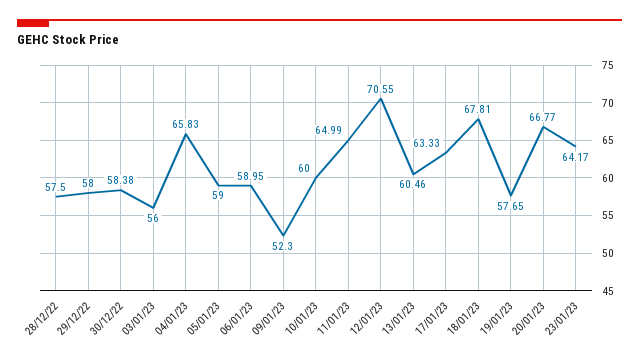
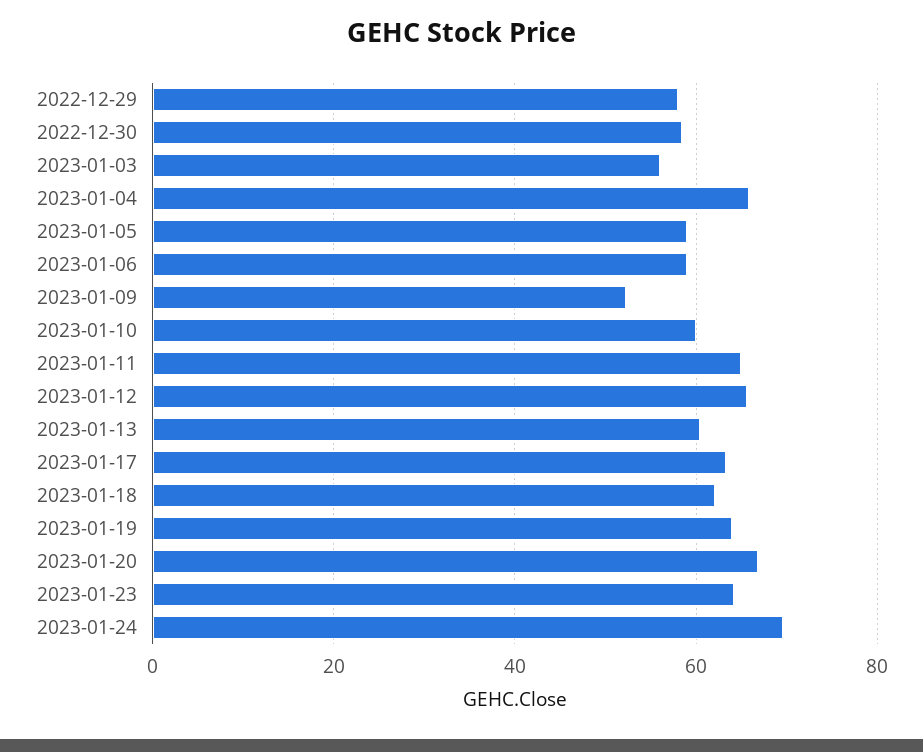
28/12/22: 57.5 -> none
12/01/23: 70.55 -> 66
18/01/23: 67.81 -> 62
19/01/23: 57.65 -> 64
2023-01-24: none -> 70

